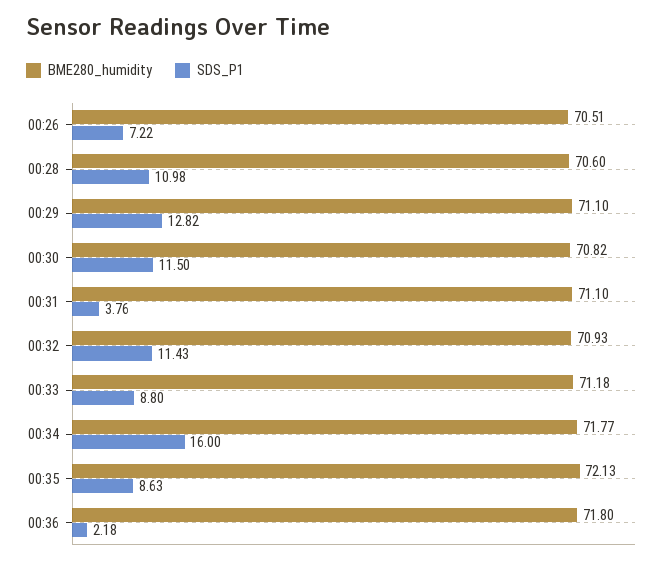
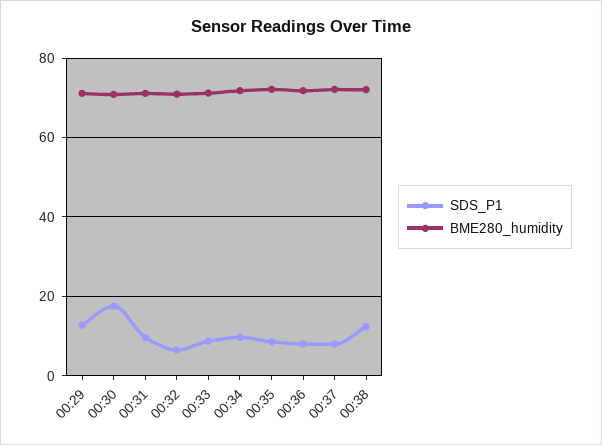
BME280_humidity, 00:26: 70.51 -> none
SDS_P1, 00:26: 7.22 -> none
BME280_humidity, 00:28: 70.6 -> none
SDS_P1, 00:28: 10.98 -> none
SDS_P1, 00:30: 11.5 -> 18
SDS_P1, 00:31: 3.76 -> 10
SDS_P1, 00:32: 11.43 -> 6
SDS_P1, 00:34: 16 -> 10
SDS_P1, 00:36: 2.18 -> 8
SDS_P1, 00:37: none -> 8
BME280_humidity, 00:37: none -> 72
SDS_P1, 00:38: none -> 12
BME280_humidity, 00:38: none -> 72

